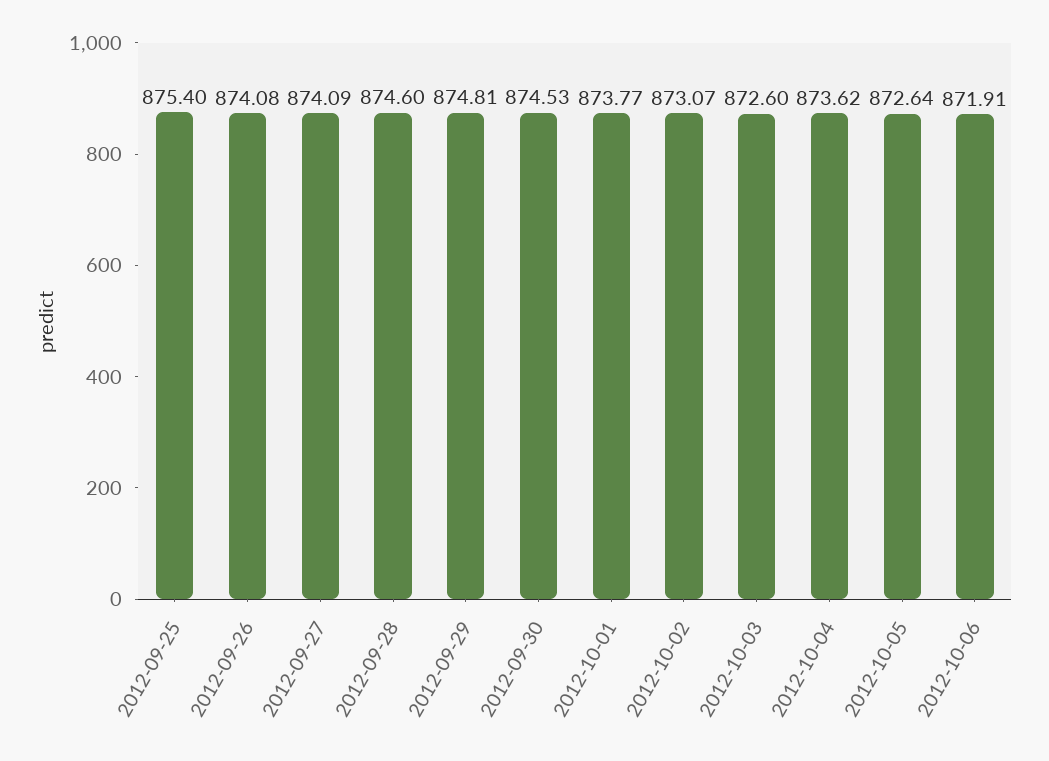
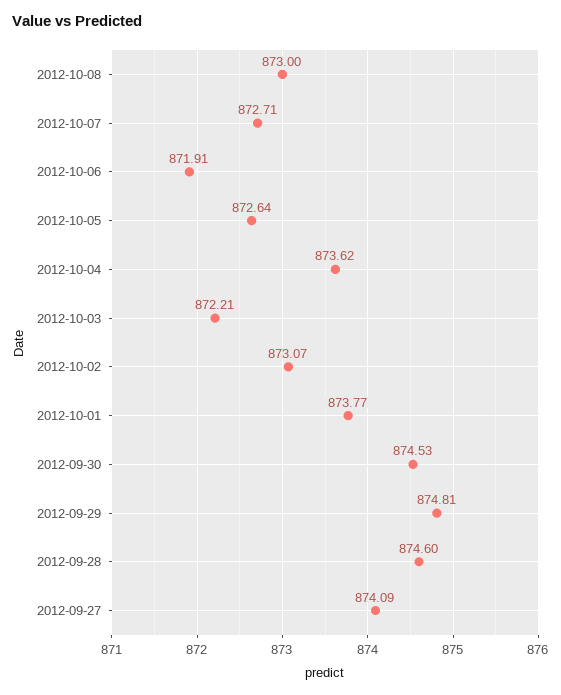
2012-09-25: 875.4 -> none
2012-09-26: 874.08 -> none
2012-10-03: 872.6 -> 872.21
2012-10-08: none -> 873
2012-10-07: none -> 872.71

